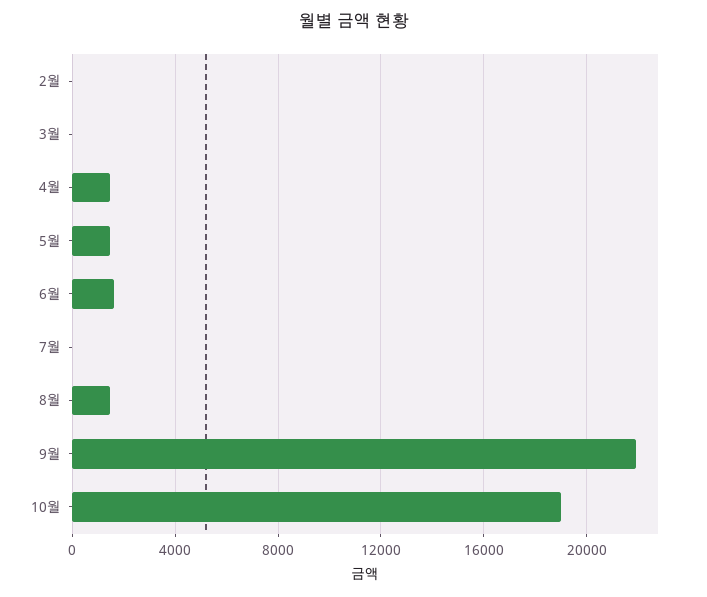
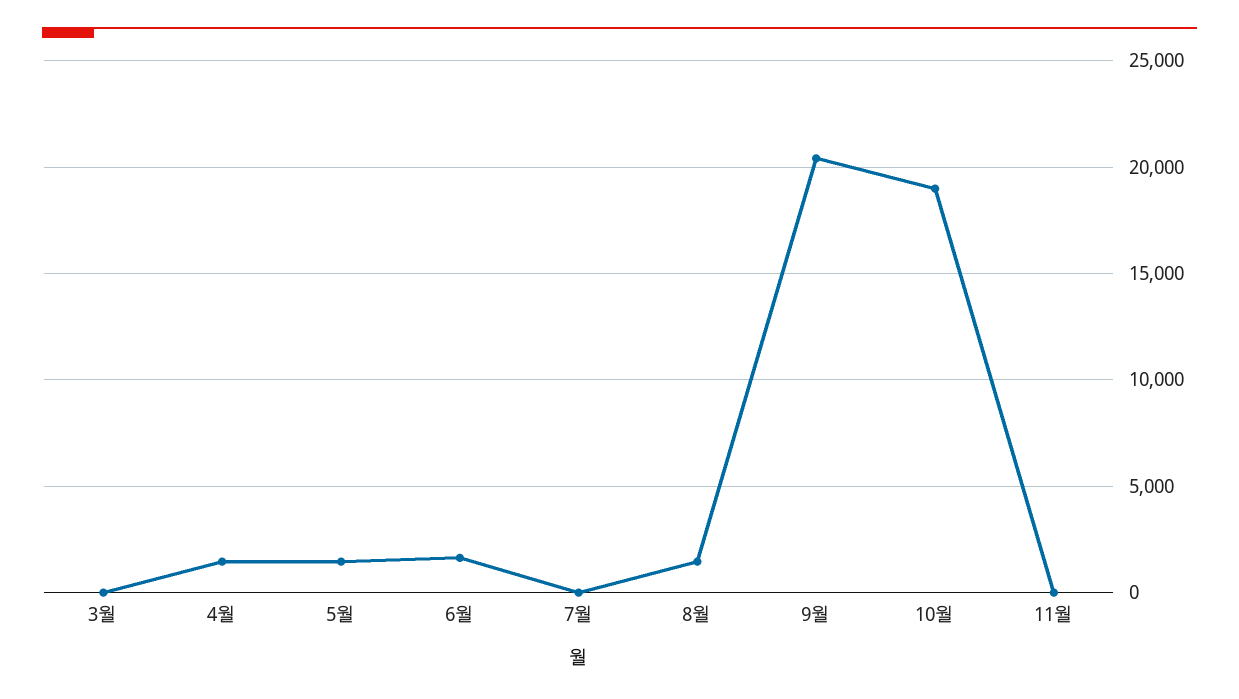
2월: 0 -> none
9월: 22000 -> 20500
11월: none -> 0

